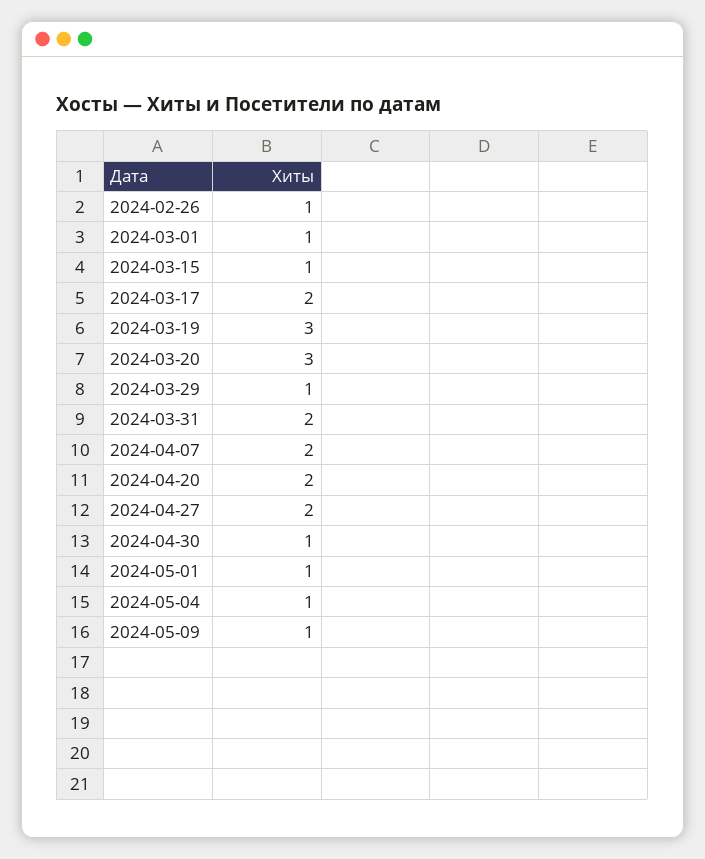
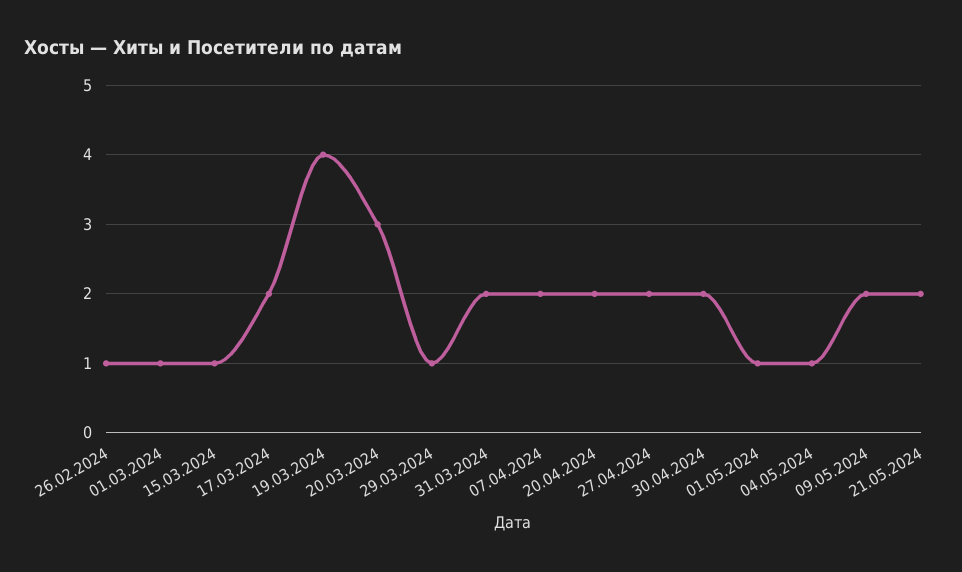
2024-03-19: 3 -> 4
2024-04-30: 1 -> 2
2024-05-09: 1 -> 2
21.05.2024: none -> 2

